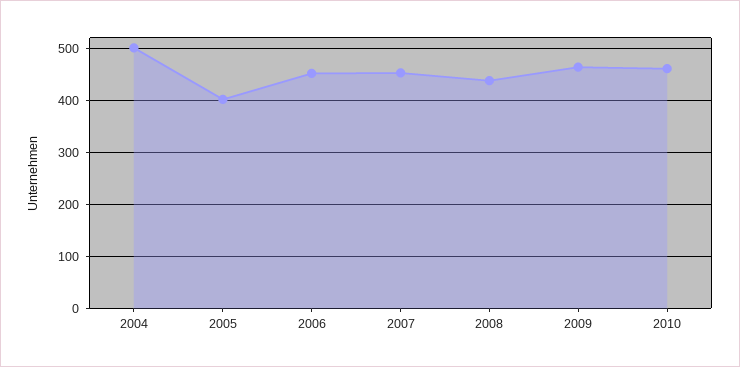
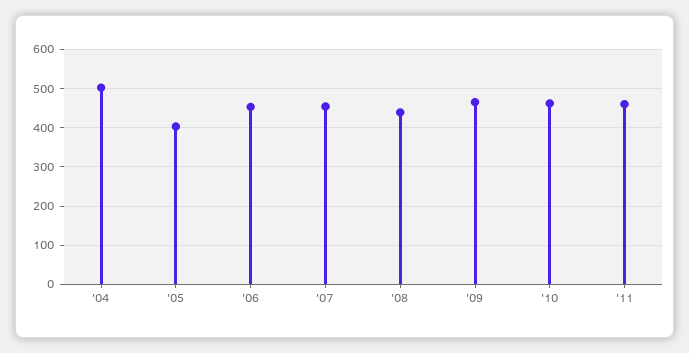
'11: none -> 460

